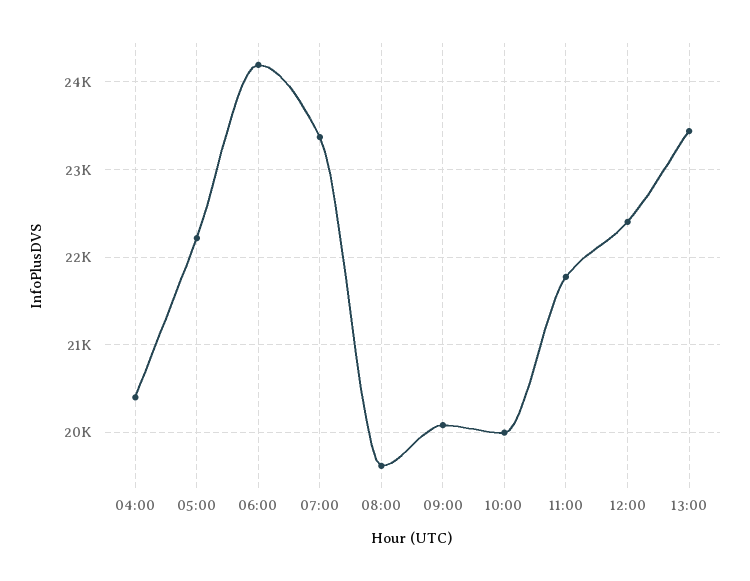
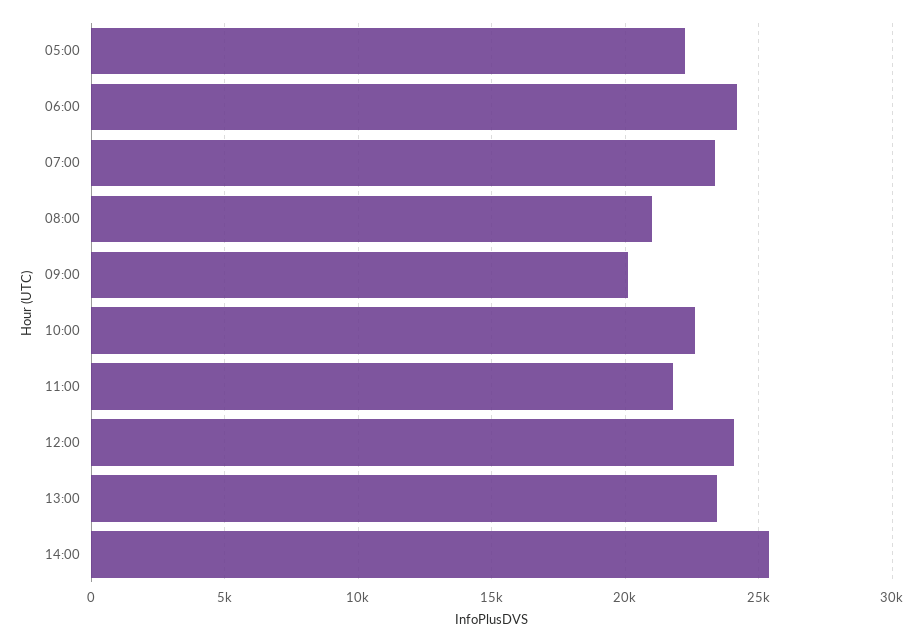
04:00: 20400 -> none
08:00: 19600 -> 21000
10:00: 20000 -> 22500
12:00: 22400 -> 24000
14:00: none -> 25500

